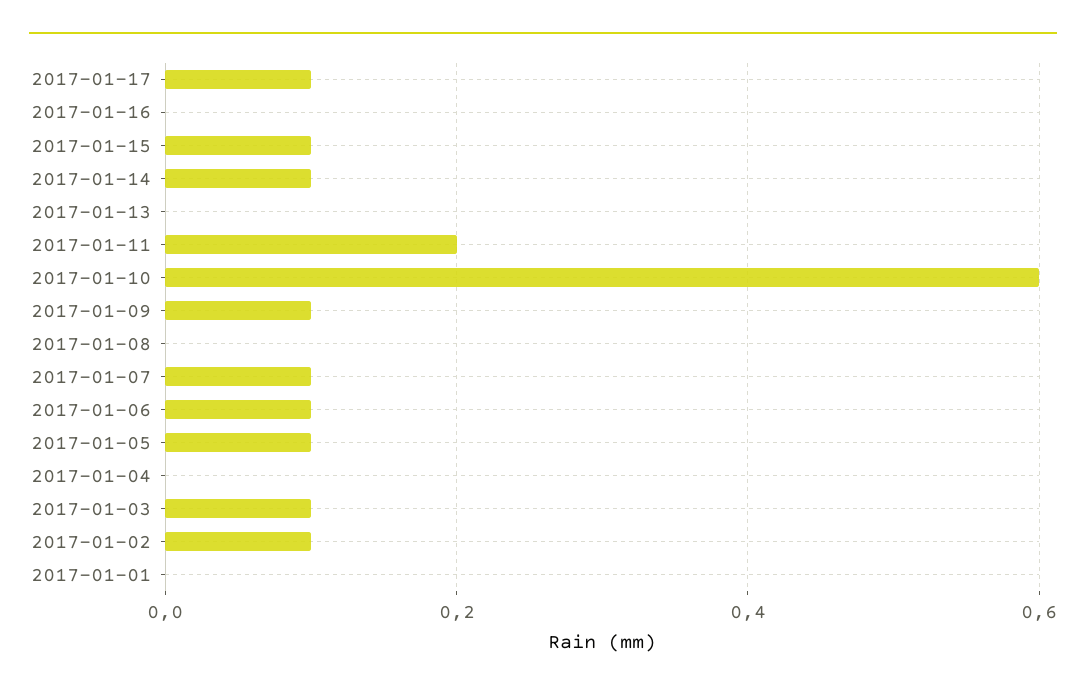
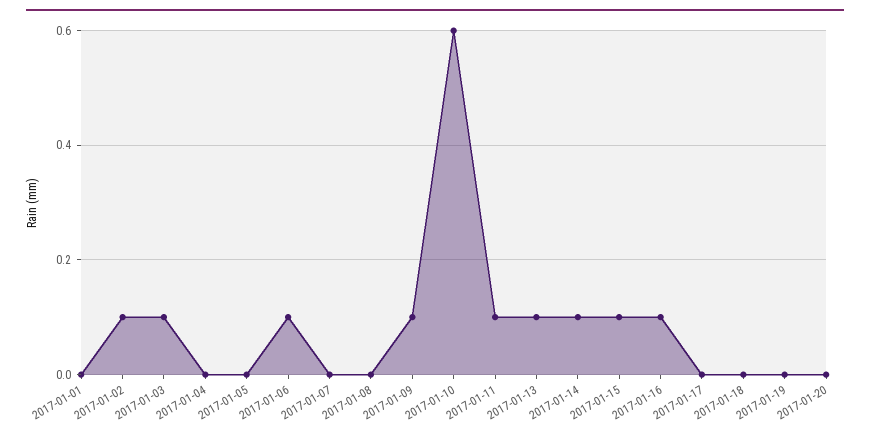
2017-01-17: 0.1 -> 0
2017-01-16: 0 -> 0.1
2017-01-13: 0 -> 0.1
2017-01-11: 0.2 -> 0.1
2017-01-07: 0.1 -> 0
2017-01-05: 0.1 -> 0
2017-01-18: none -> 0
2017-01-19: none -> 0
2017-01-20: none -> 0

